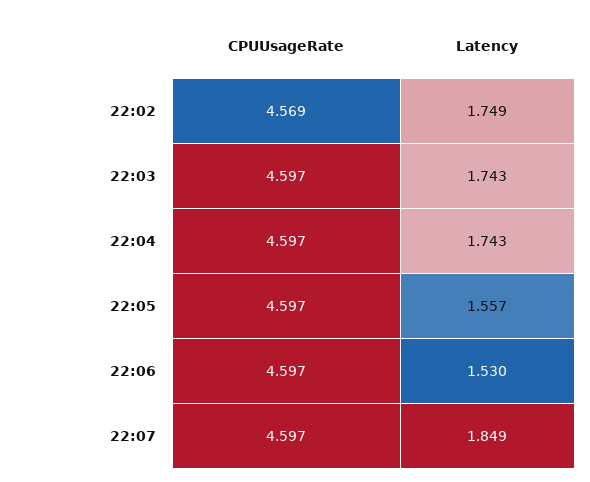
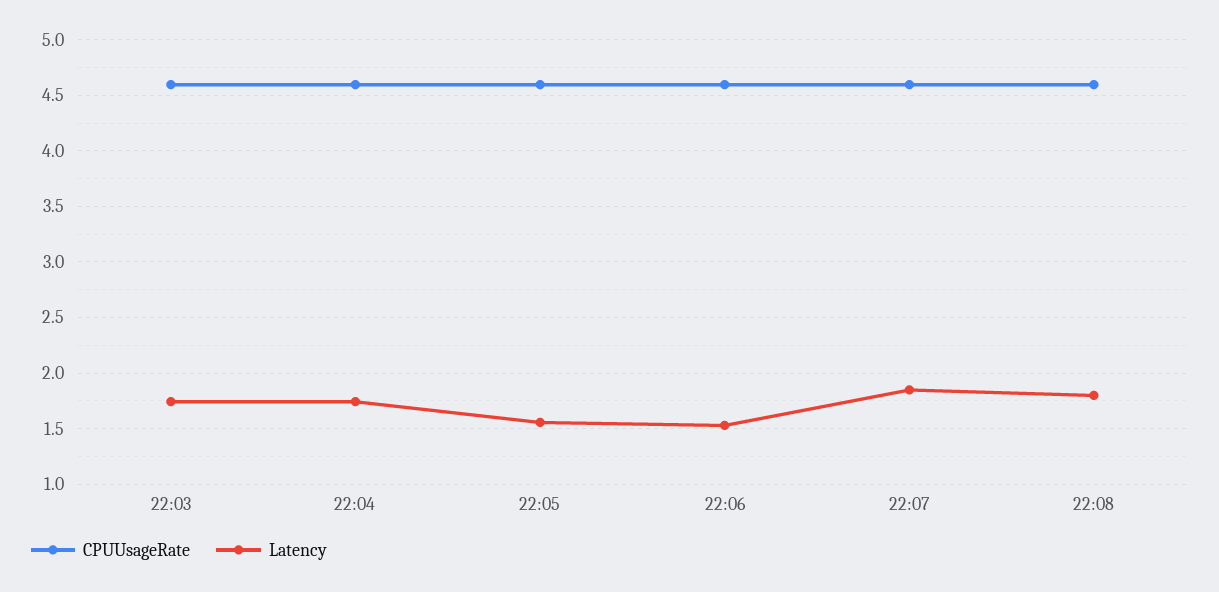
CPUUsageRate, 22:02: 4.569 -> none
Latency, 22:02: 1.749 -> none
CPUUsageRate, 22:08: none -> 4.6
Latency, 22:08: none -> 1.8

